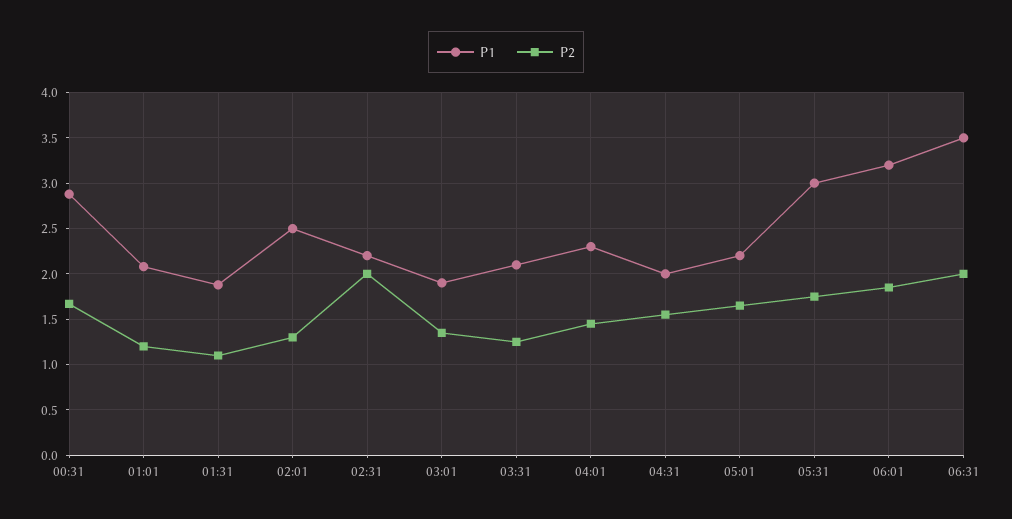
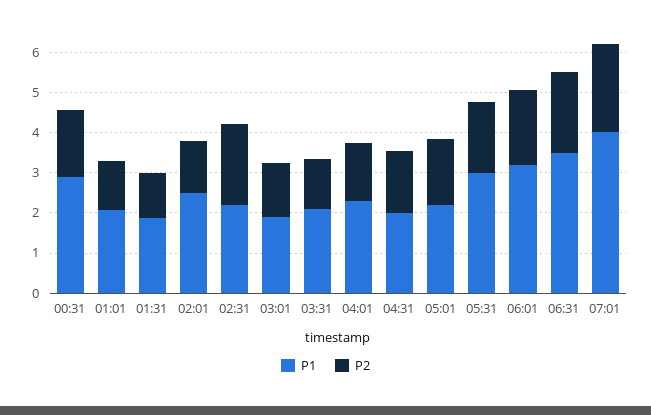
P1, 07:01: none -> 4
P2, 07:01: none -> 2.2

